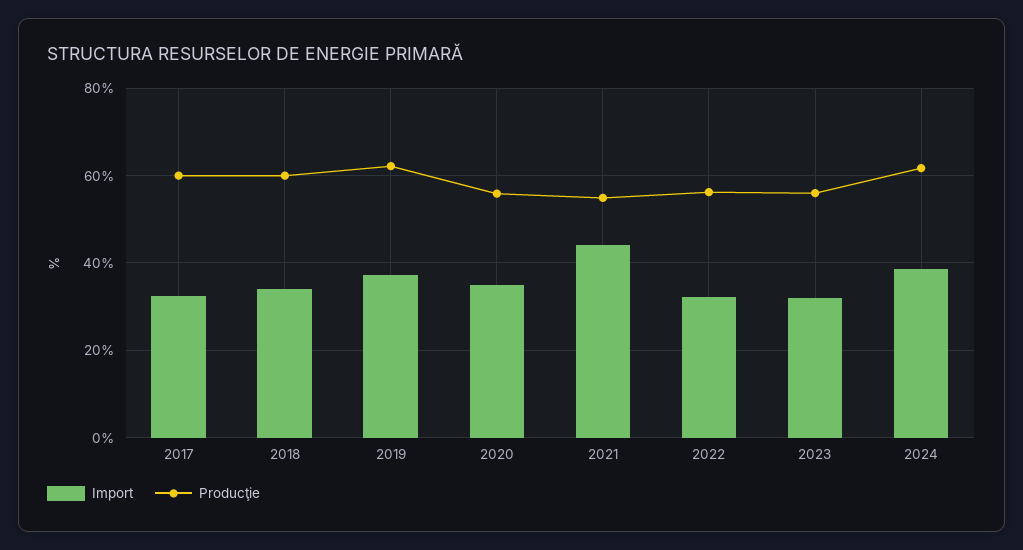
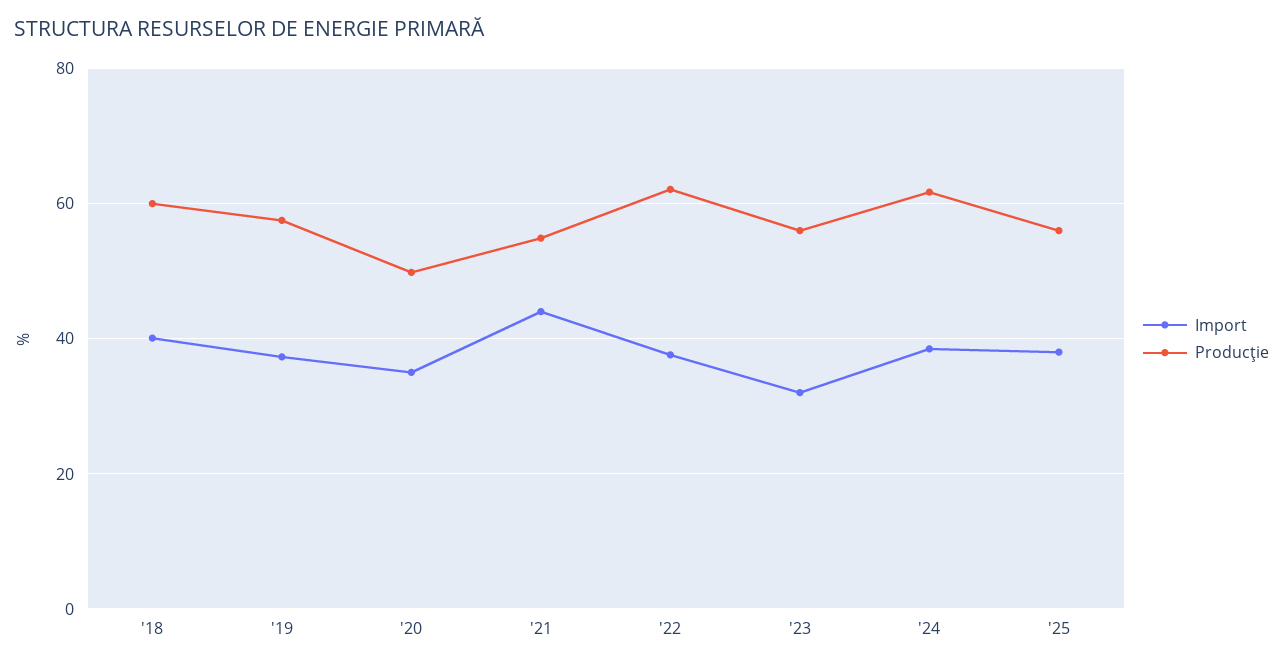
Import, 2017: 32 -> none
Producţie, 2017: 60 -> none
Import, 2018: 34 -> 40
Producţie, 2019: 62 -> 58
Producţie, 2020: 56 -> 50
Import, 2022: 32 -> 38
Producţie, 2022: 56 -> 62
Import, '25: none -> 38
Producţie, '25: none -> 56

